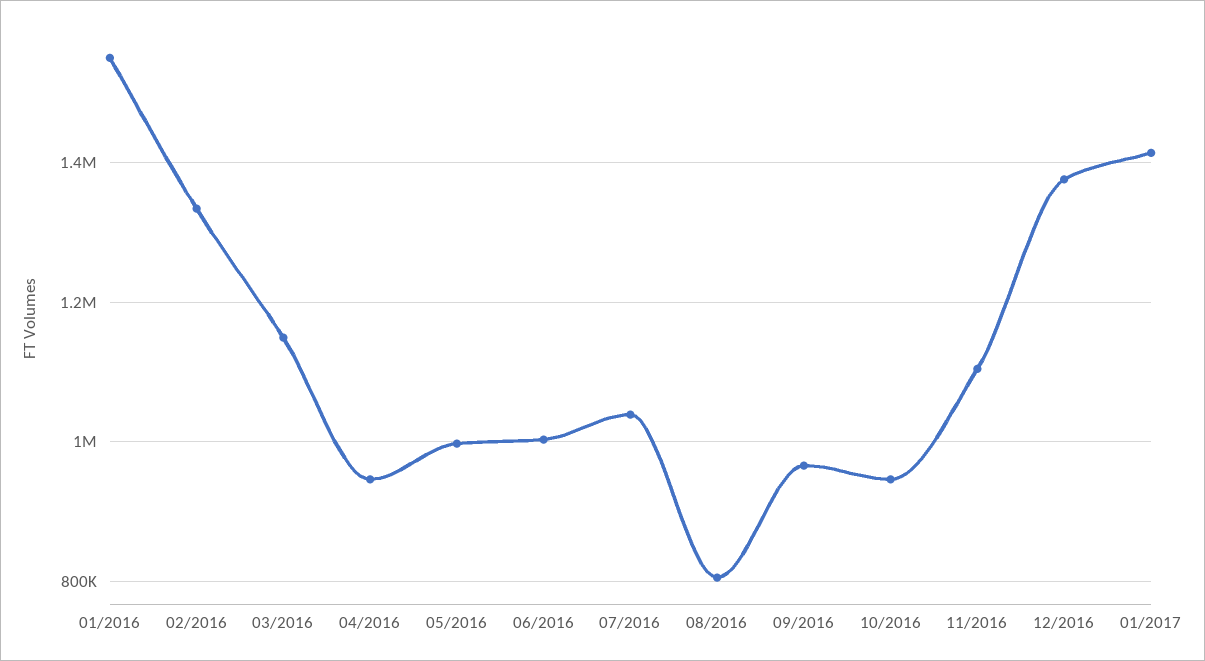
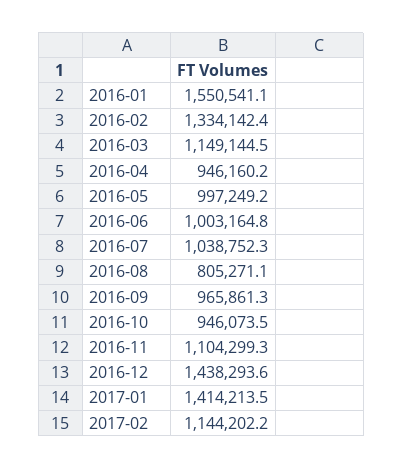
12/2016: 1380000 -> 1438293.6
2017-02: none -> 1144202.2

